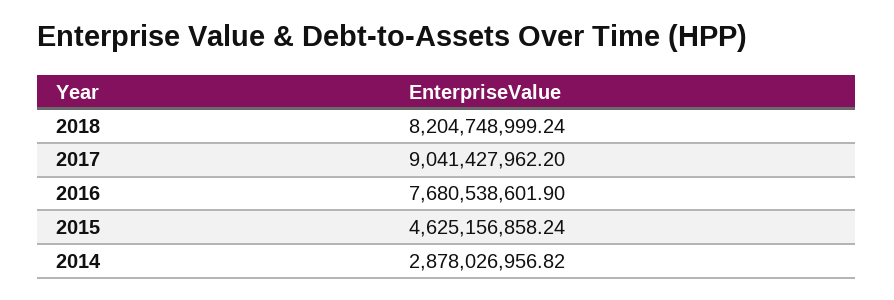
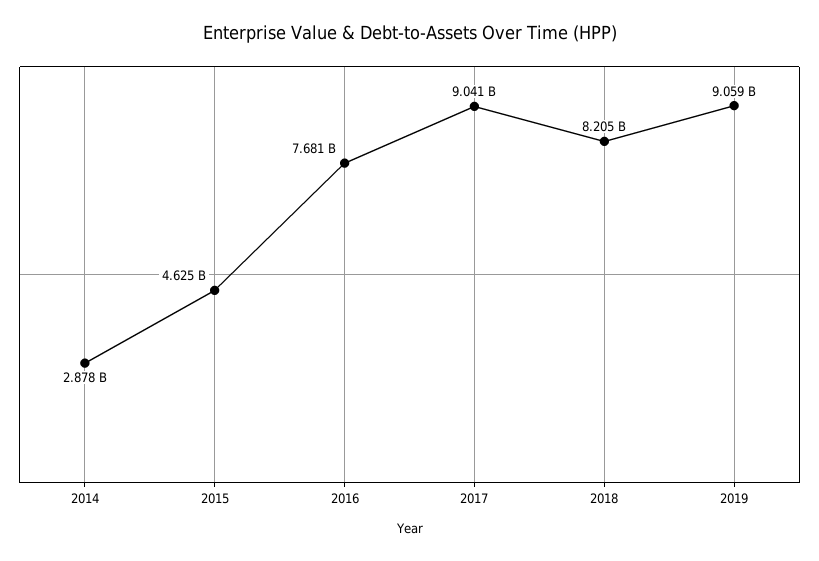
2019: none -> 9059000000

